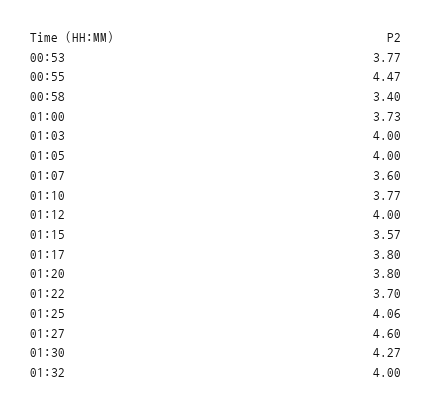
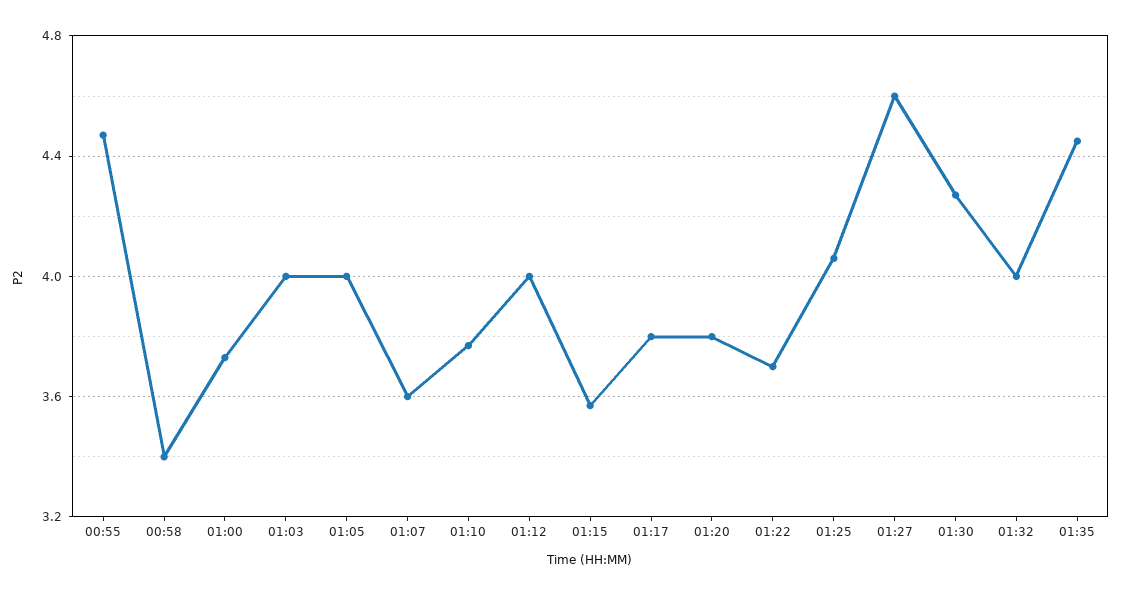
00:53: 3.77 -> none
01:35: none -> 4.45

